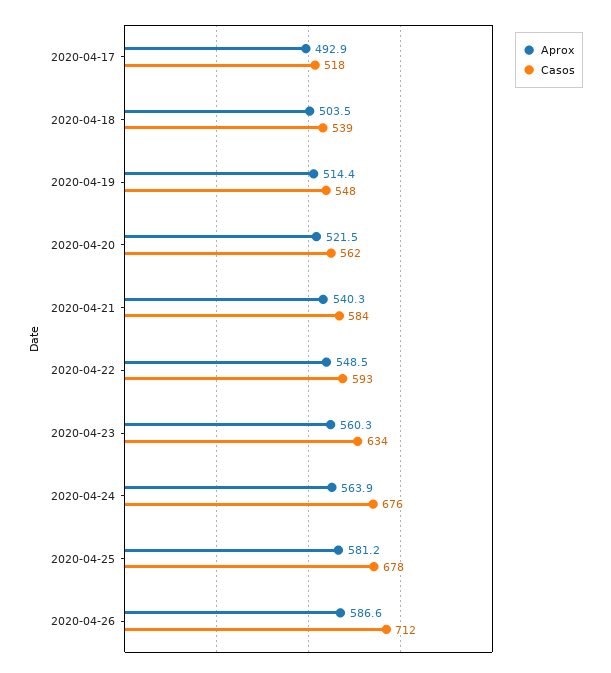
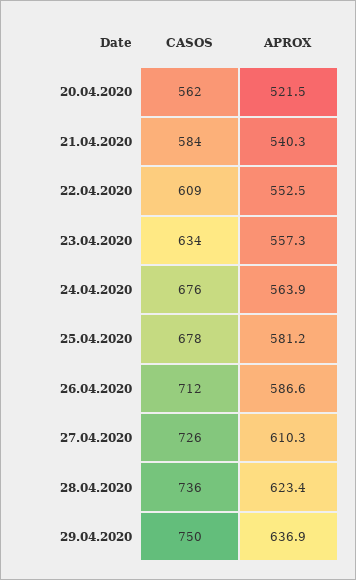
Aprox, 2020-04-17: 492.9 -> none
Casos, 2020-04-17: 518 -> none
Aprox, 2020-04-18: 503.5 -> none
Casos, 2020-04-18: 539 -> none
Aprox, 2020-04-19: 514.4 -> none
Casos, 2020-04-19: 548 -> none
Aprox, 2020-04-22: 548.5 -> 552.5
Casos, 2020-04-22: 593 -> 609
Aprox, 2020-04-23: 560.3 -> 557.3
Casos, 27.04.2020: none -> 726
Aprox, 27.04.2020: none -> 610.3
Casos, 28.04.2020: none -> 736
Aprox, 28.04.2020: none -> 623.4
Casos, 29.04.2020: none -> 750
Aprox, 29.04.2020: none -> 636.9

